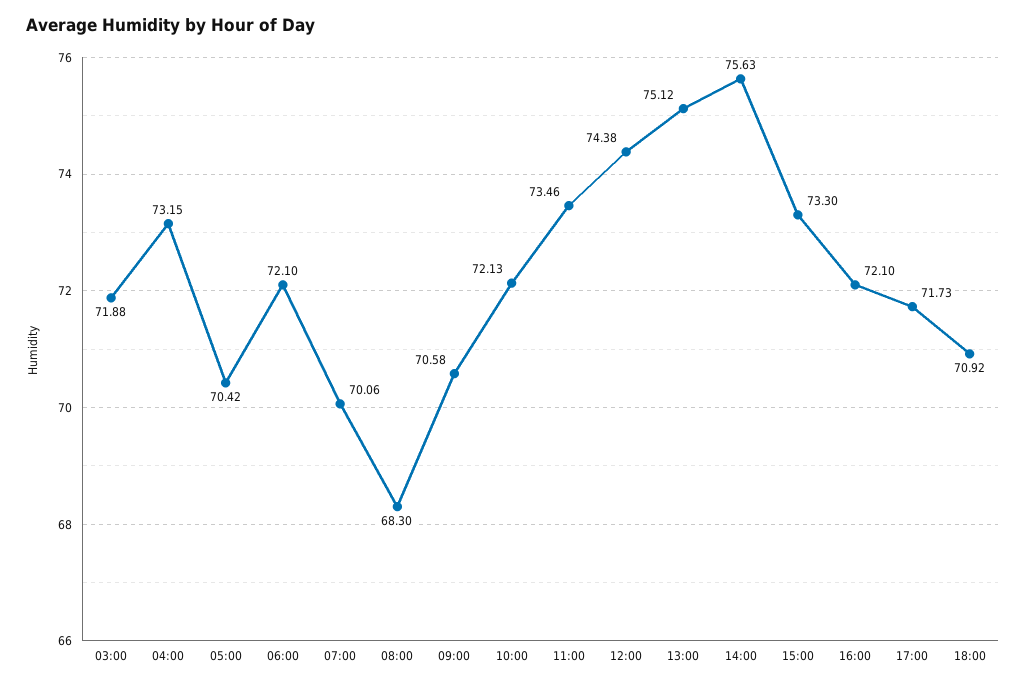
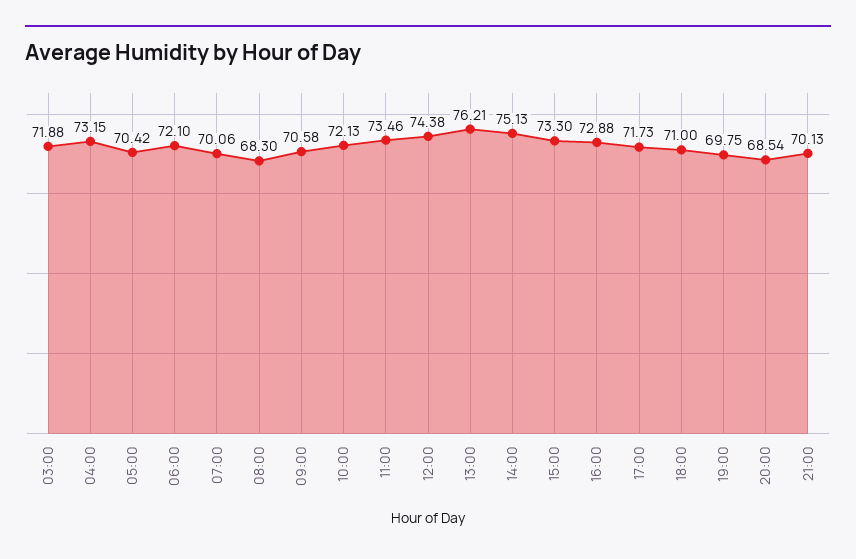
13:00: 75.12 -> 76.21
14:00: 75.63 -> 75.13
16:00: 72.1 -> 72.88
18:00: 70.92 -> 71
19:00: none -> 69.75
20:00: none -> 68.54
21:00: none -> 70.13

